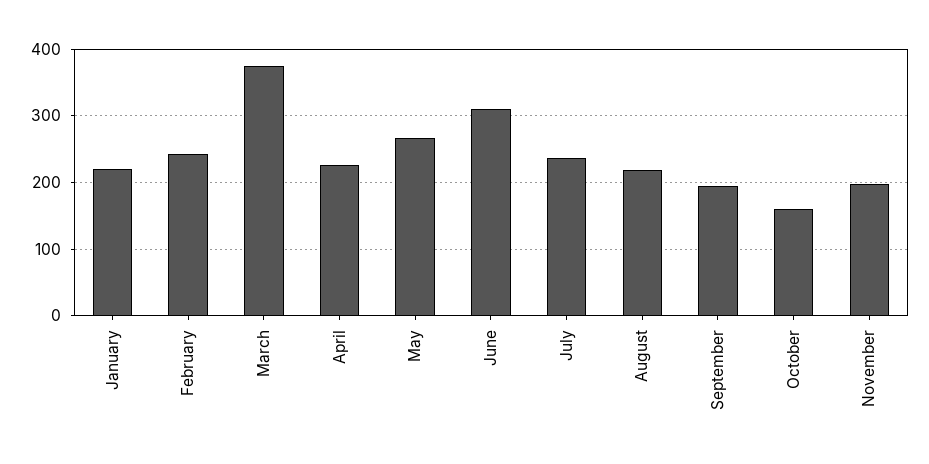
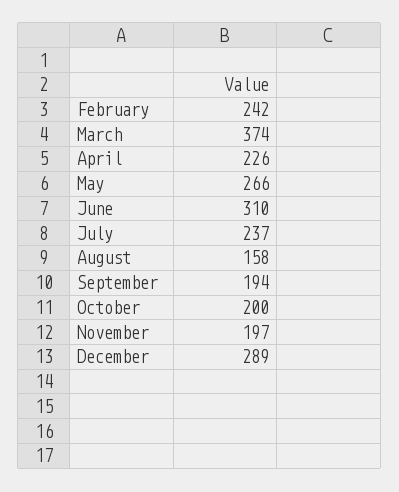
January: 220 -> none
August: 220 -> 158
October: 160 -> 200
December: none -> 289

